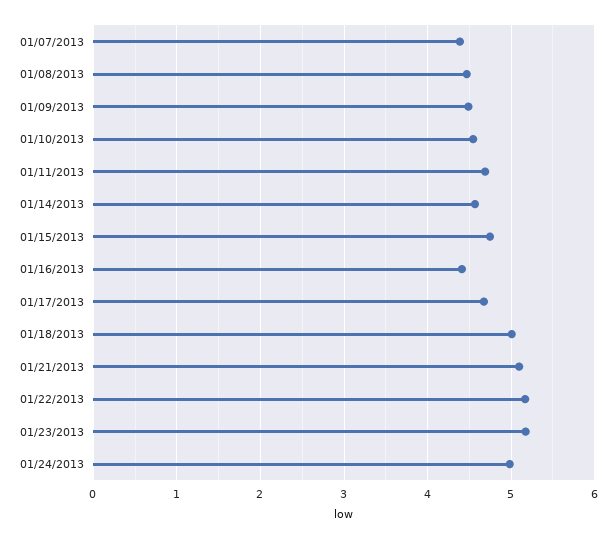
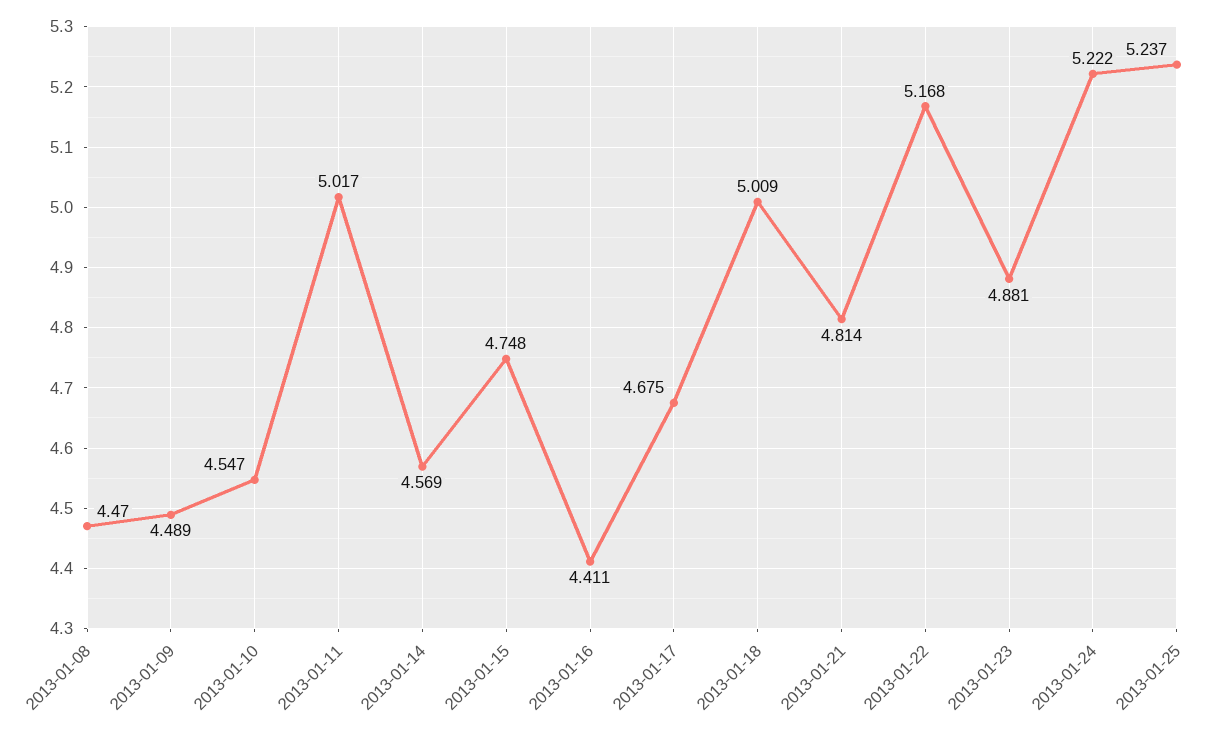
01/07/2013: 4.4 -> none
01/11/2013: 4.7 -> 5.017
01/21/2013: 5.1 -> 4.814
01/23/2013: 5.2 -> 4.881
01/24/2013: 5 -> 5.222
2013-01-25: none -> 5.237

